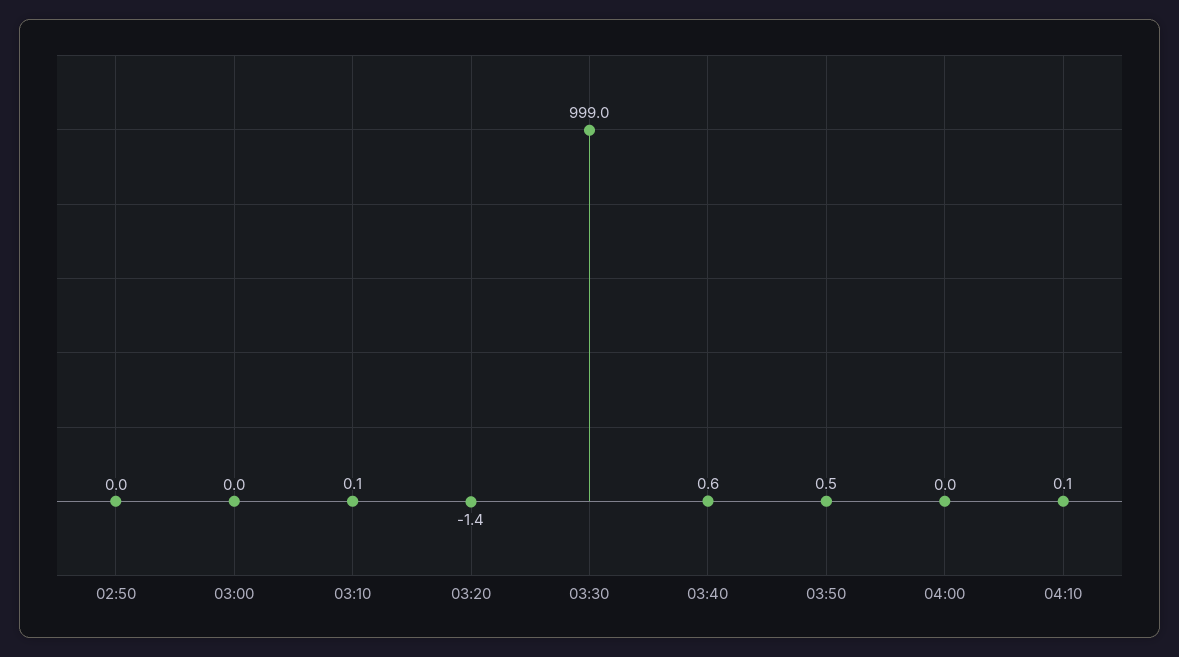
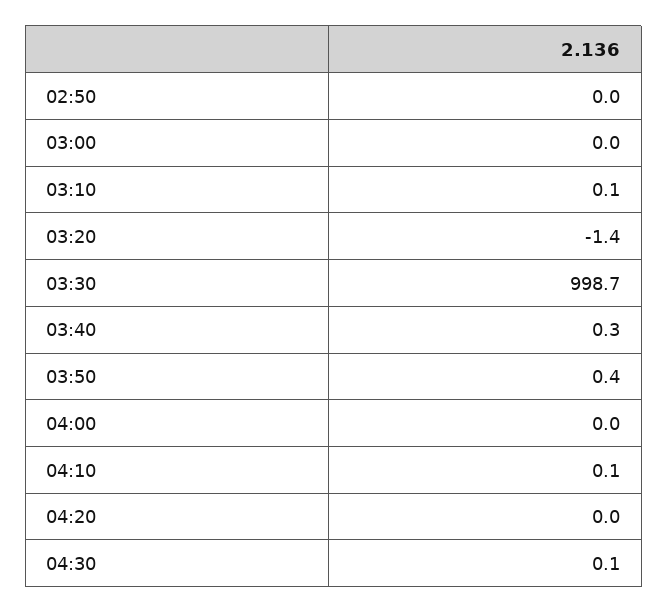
03:30: 999 -> 998.7
03:40: 0.6 -> 0.3
03:50: 0.5 -> 0.4
04:20: none -> 0
04:30: none -> 0.1

